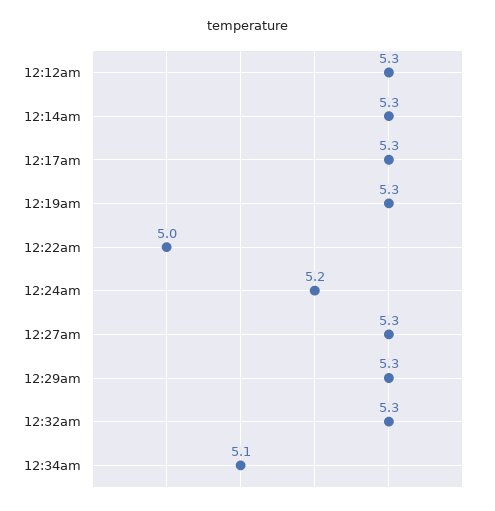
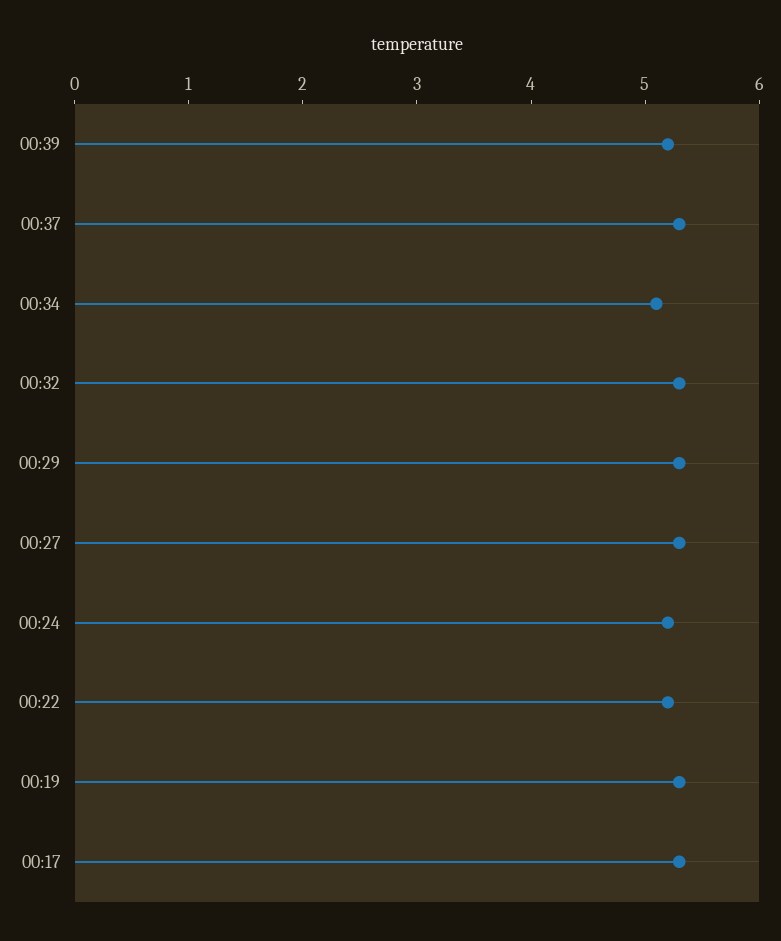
12:12am: 5.3 -> none
12:14am: 5.3 -> none
12:22am: 5 -> 5.2
00:39: none -> 5.2
00:37: none -> 5.3

